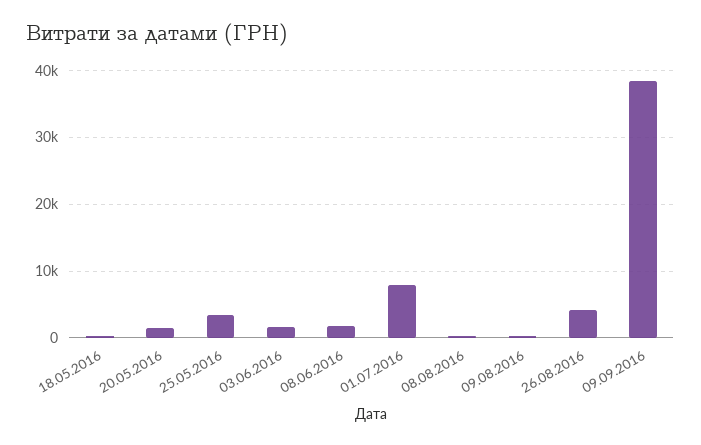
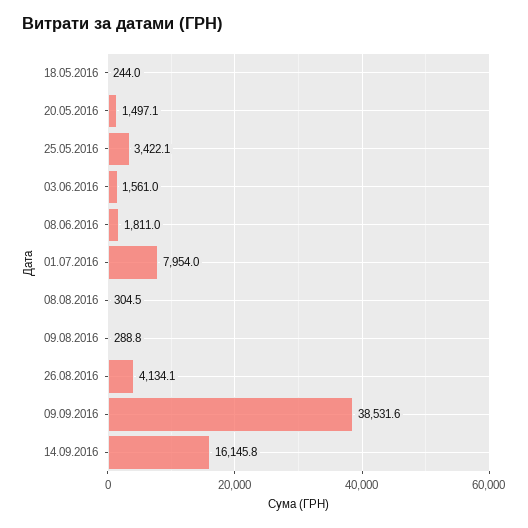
14.09.2016: none -> 16145.8

